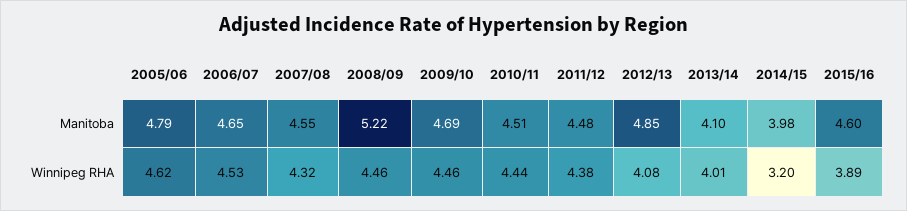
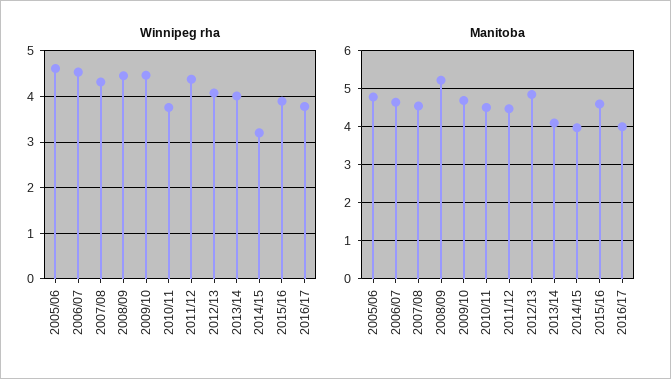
Winnipeg RHA, 2010/11: 4.44 -> 3.8
Winnipeg RHA, 2016/17: none -> 3.8
Manitoba, 2016/17: none -> 4

